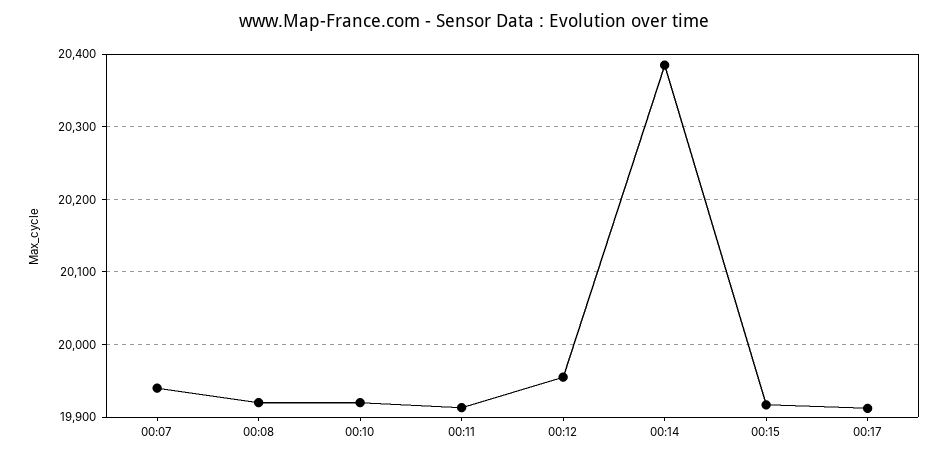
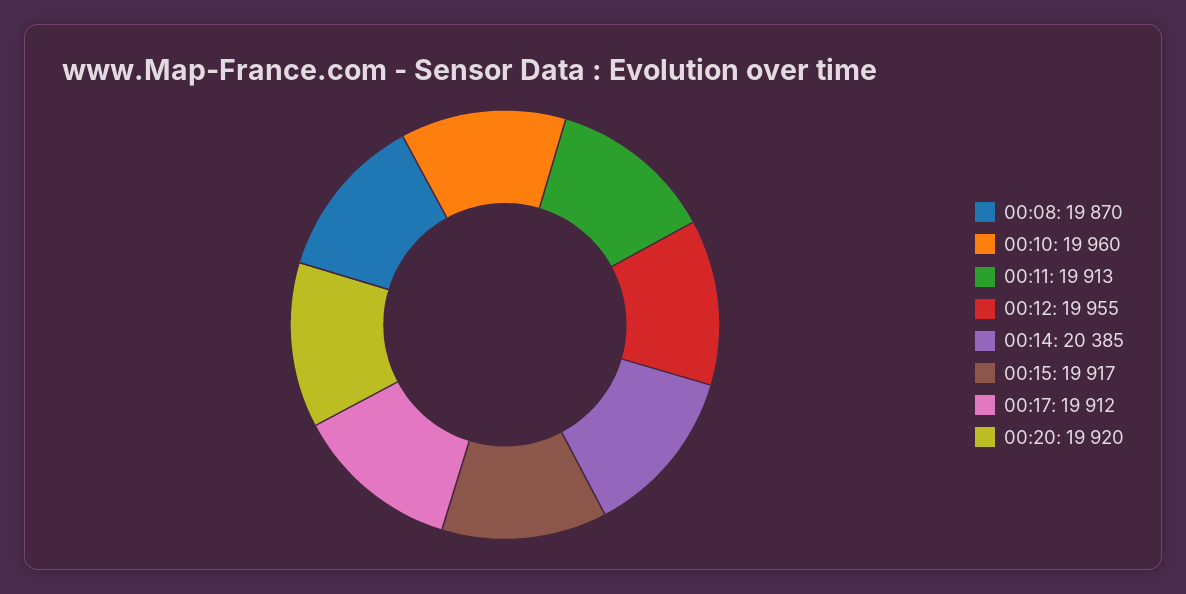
00:07: 19940 -> none
00:08: 19920 -> 19870
00:10: 19920 -> 19960
00:20: none -> 19920

